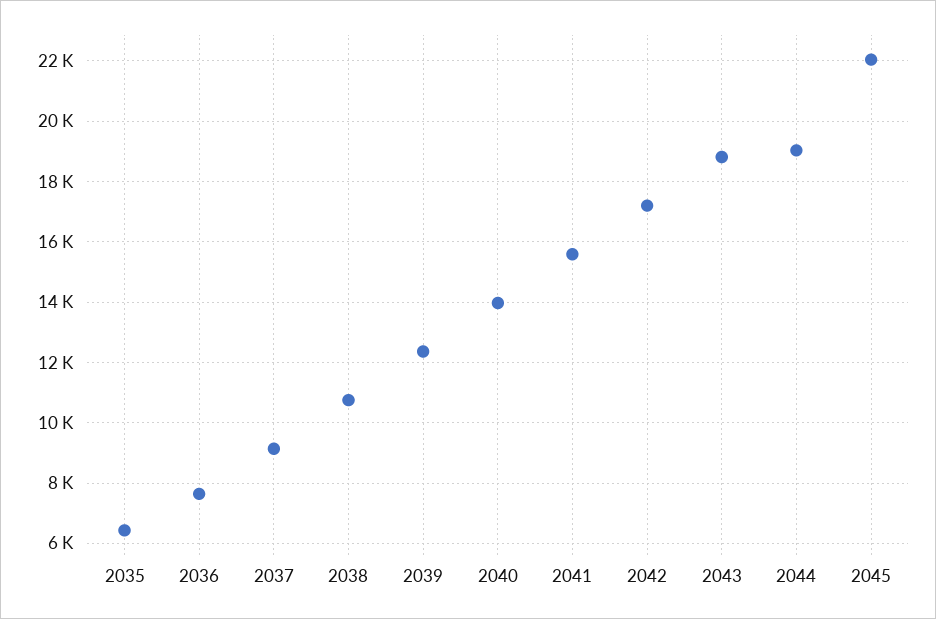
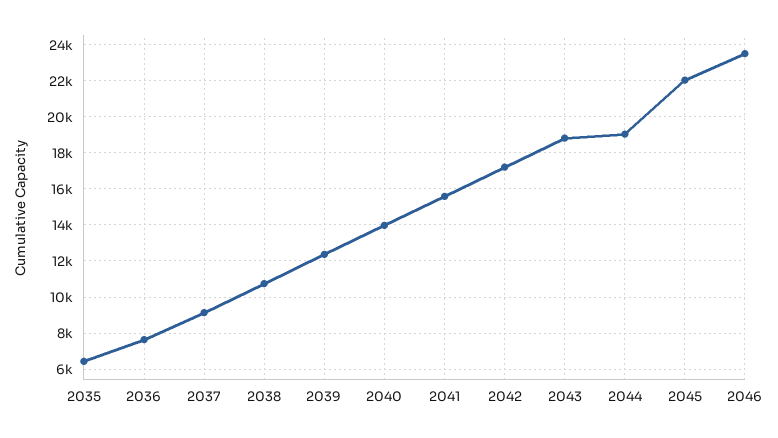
2046: none -> 23500

